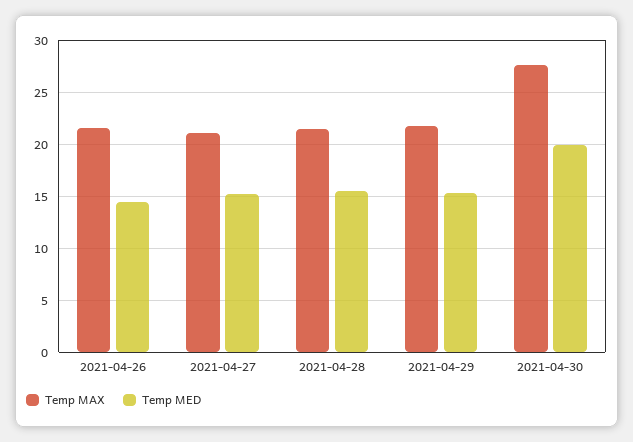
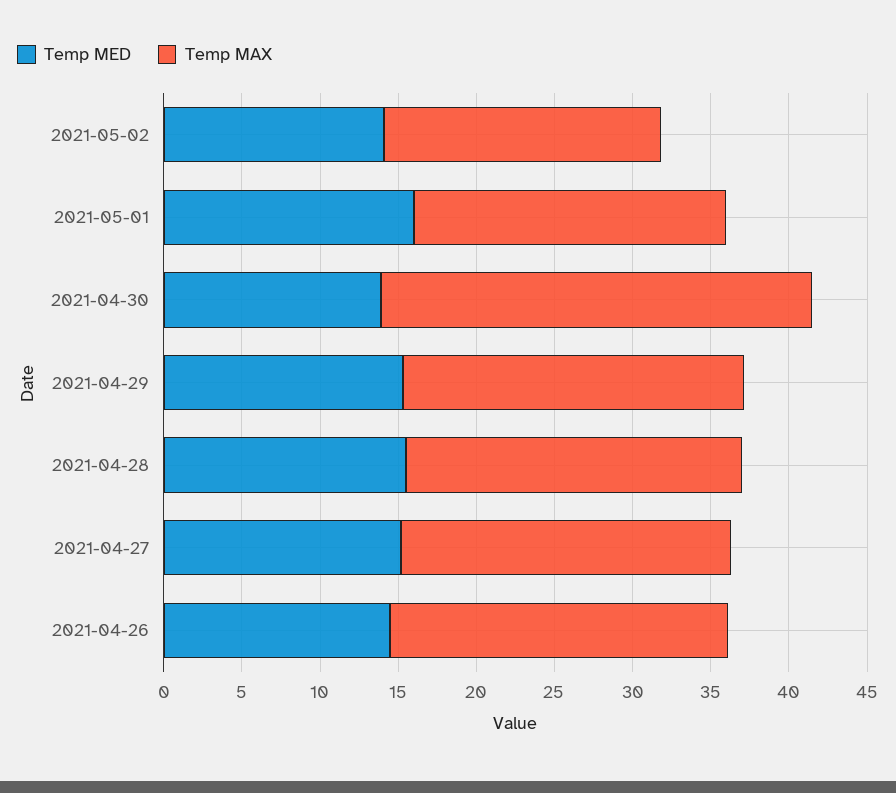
Temp MED, 2021-04-30: 20 -> 14
Temp MED, 2021-05-02: none -> 14
Temp MAX, 2021-05-02: none -> 18
Temp MED, 2021-05-01: none -> 16
Temp MAX, 2021-05-01: none -> 20

